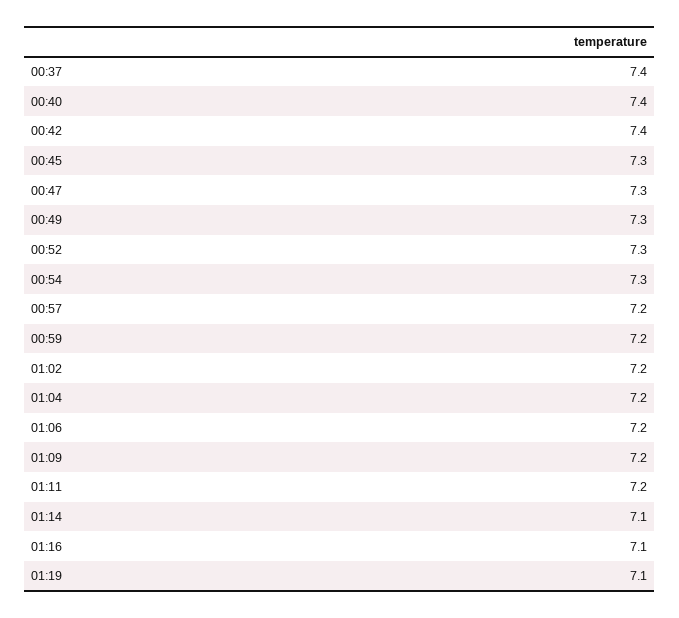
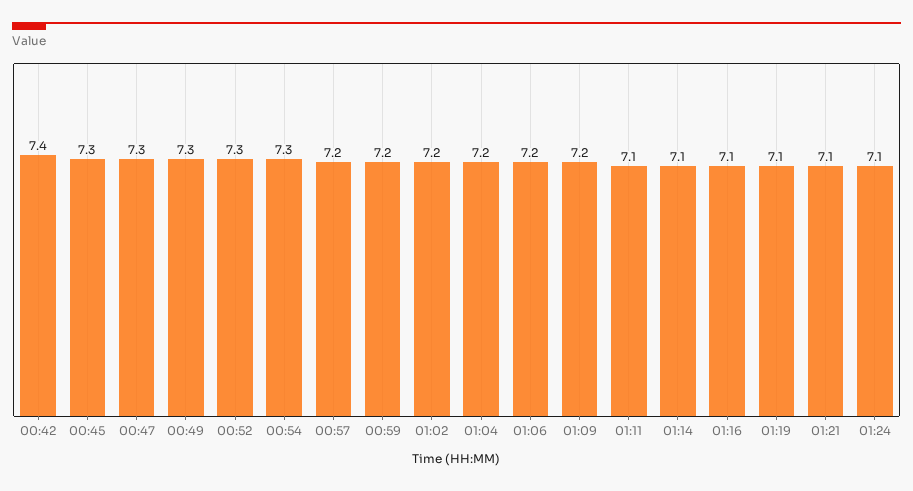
00:37: 7.4 -> none
00:40: 7.4 -> none
01:11: 7.2 -> 7.1
01:21: none -> 7.1
01:24: none -> 7.1

